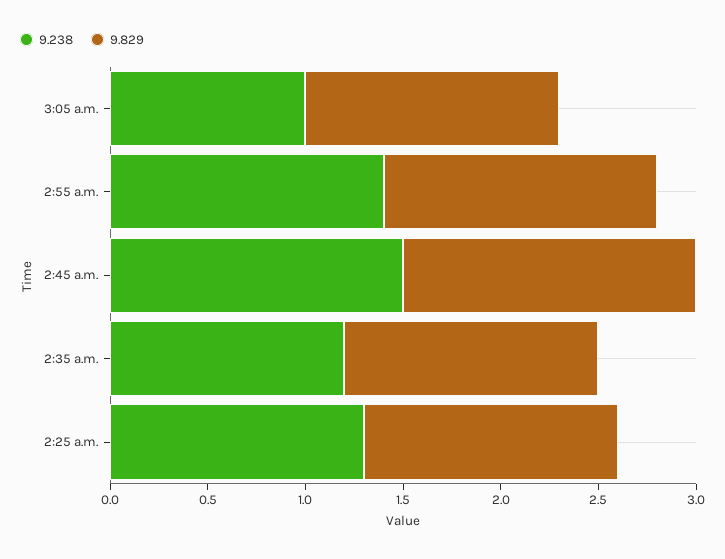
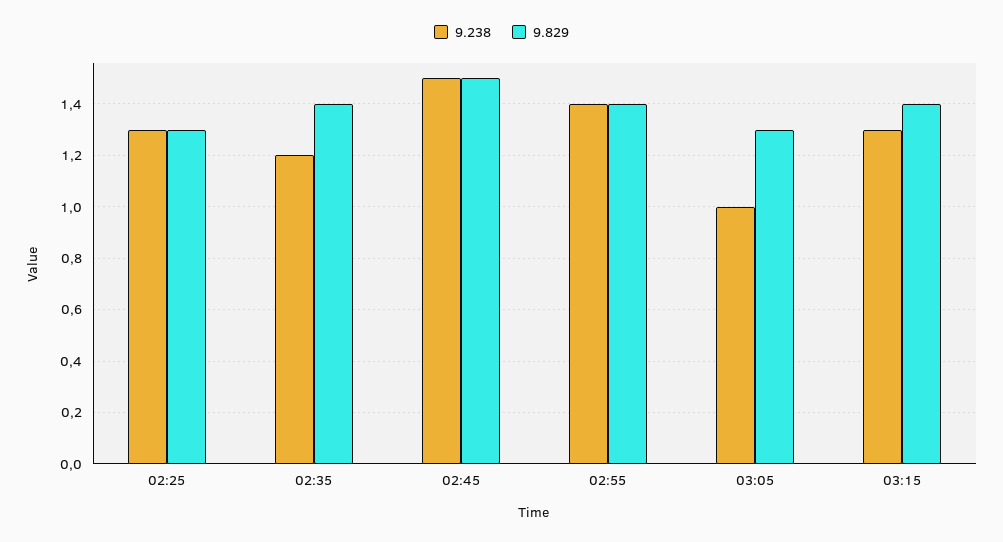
9.829, 2:35 a.m.: 1.3 -> 1.4
9.238, 03:15: none -> 1.3
9.829, 03:15: none -> 1.4

